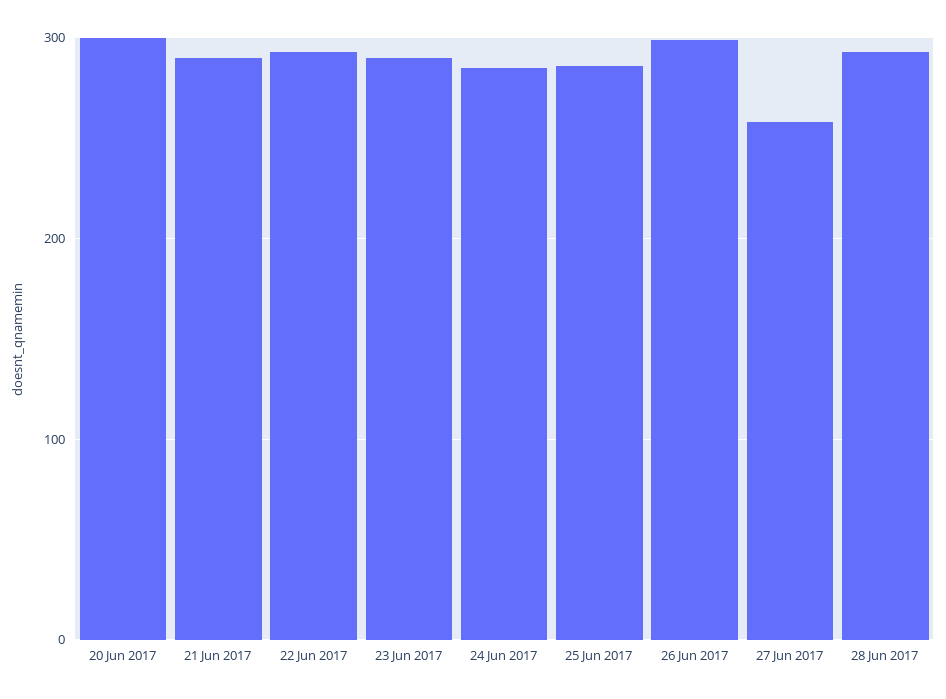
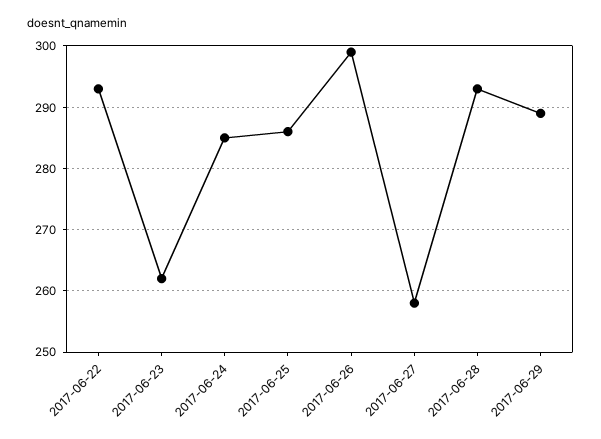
20 Jun 2017: 300 -> none
21 Jun 2017: 290 -> none
23 Jun 2017: 290 -> 262
2017-06-29: none -> 289

